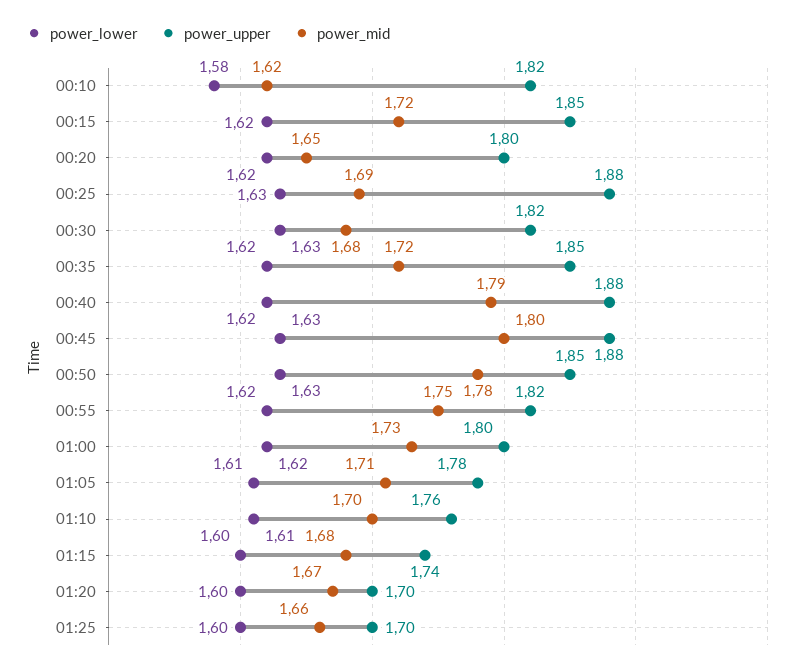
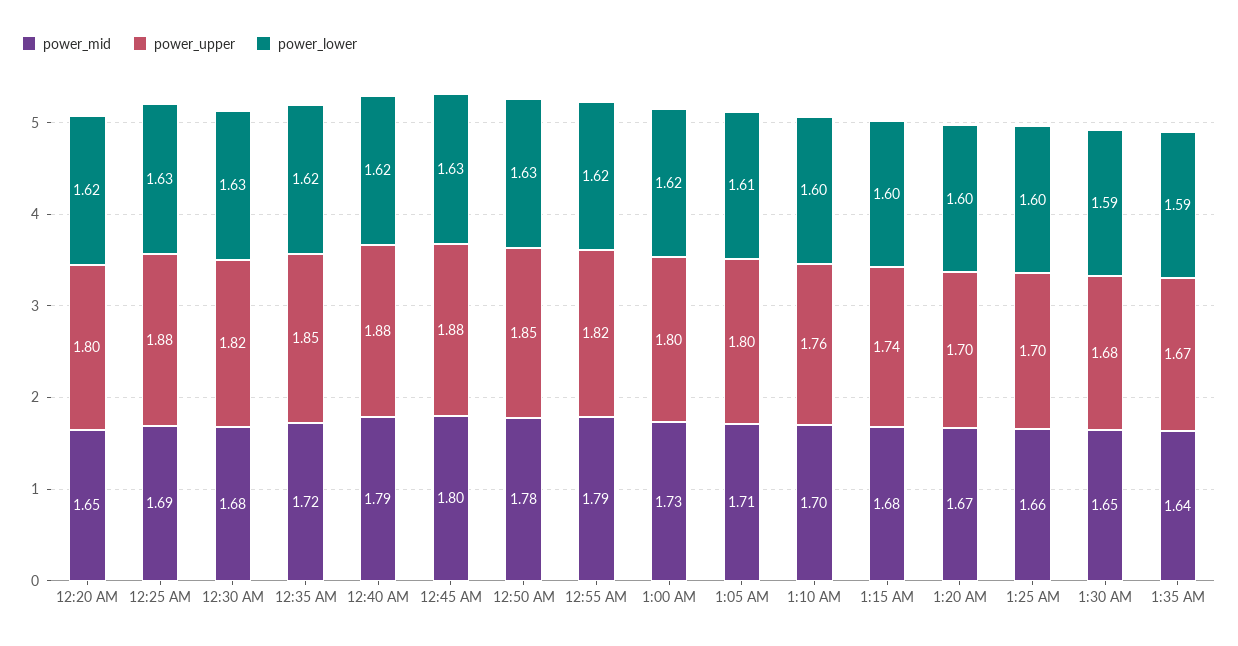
power_lower, 00:10: 1.58 -> none
power_upper, 00:10: 1.82 -> none
power_mid, 00:10: 1.62 -> none
power_lower, 00:15: 1.62 -> none
power_upper, 00:15: 1.85 -> none
power_mid, 00:15: 1.72 -> none
power_mid, 00:55: 1.75 -> 1.79
power_upper, 01:05: 1.78 -> 1.8
power_lower, 01:10: 1.61 -> 1.6
power_mid, 1:30 AM: none -> 1.65
power_upper, 1:30 AM: none -> 1.68
power_lower, 1:30 AM: none -> 1.59
power_mid, 1:35 AM: none -> 1.64
power_upper, 1:35 AM: none -> 1.67
power_lower, 1:35 AM: none -> 1.59

